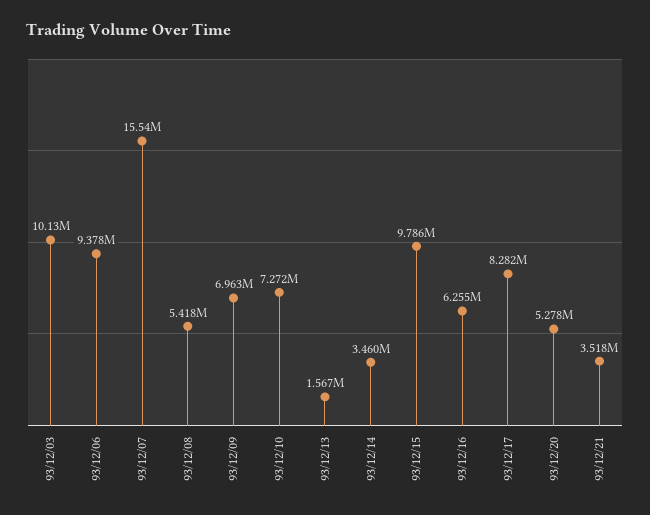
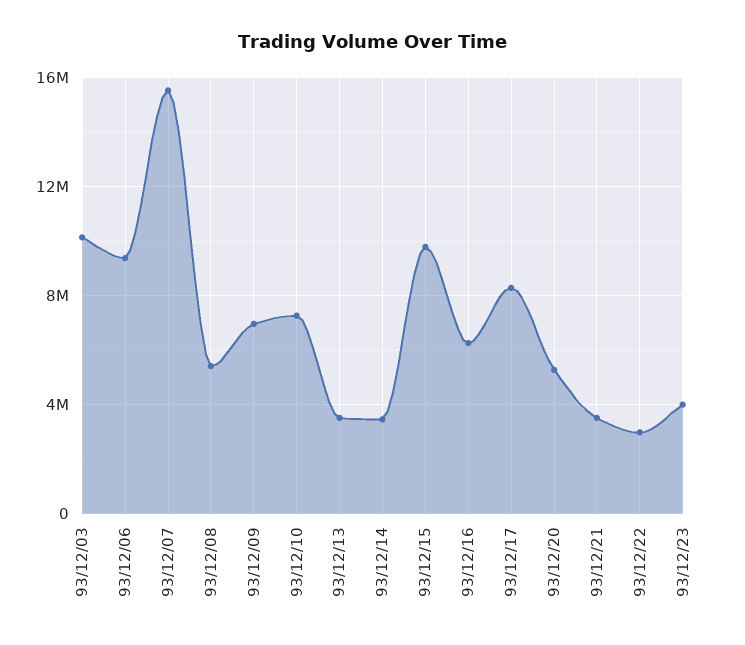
93/12/13: 1567000 -> 3500000
93/12/22: none -> 3000000
93/12/23: none -> 4000000

